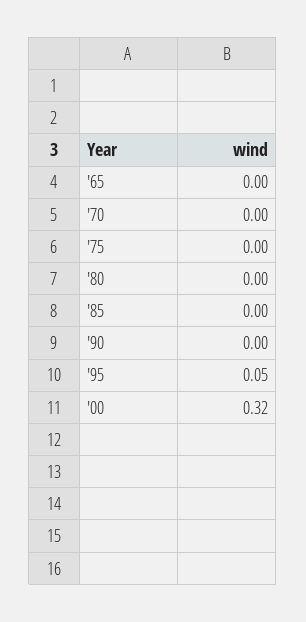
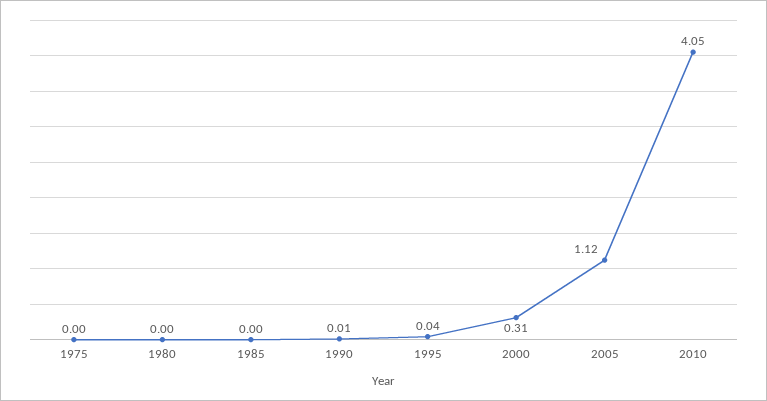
'65: 0 -> none
'70: 0 -> none
'90: 0 -> 0.01
'95: 0.05 -> 0.04
'00: 0.32 -> 0.31
2005: none -> 1.12
2010: none -> 4.05

